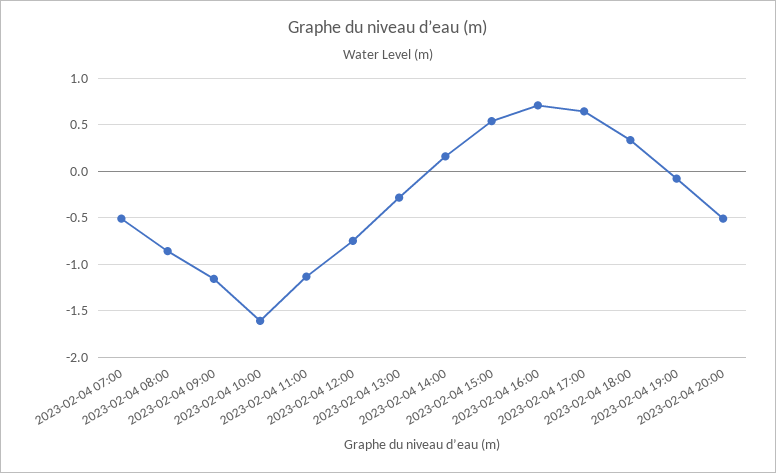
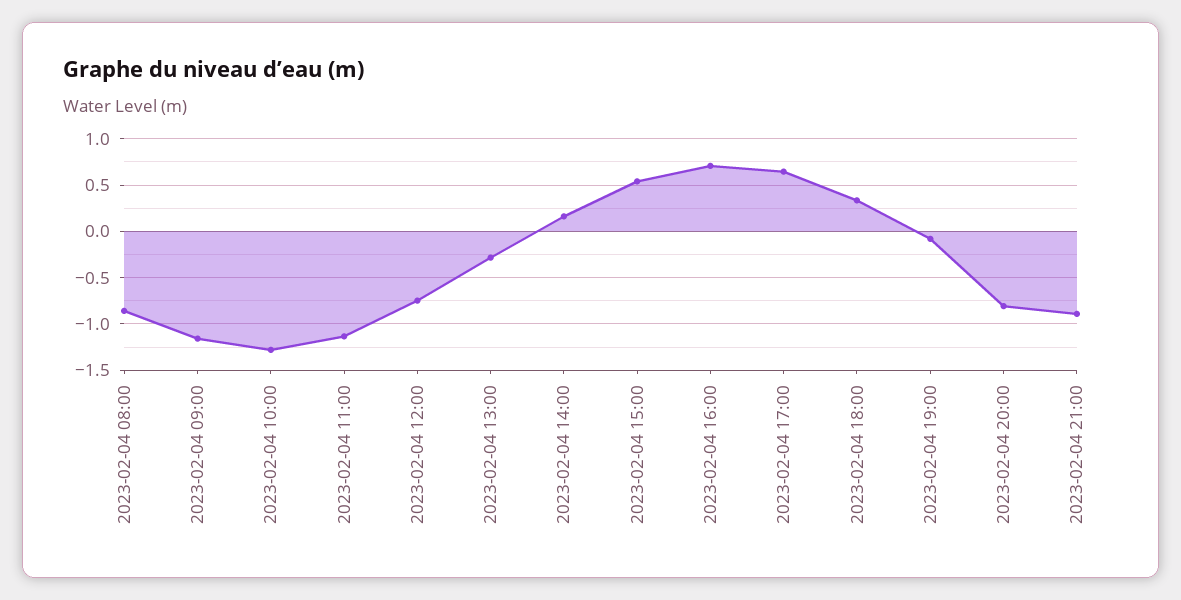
2023-02-04 07:00: -0.5 -> none
2023-02-04 10:00: -1.6 -> -1.3
2023-02-04 20:00: -0.5 -> -0.8
2023-02-04 21:00: none -> -0.9

